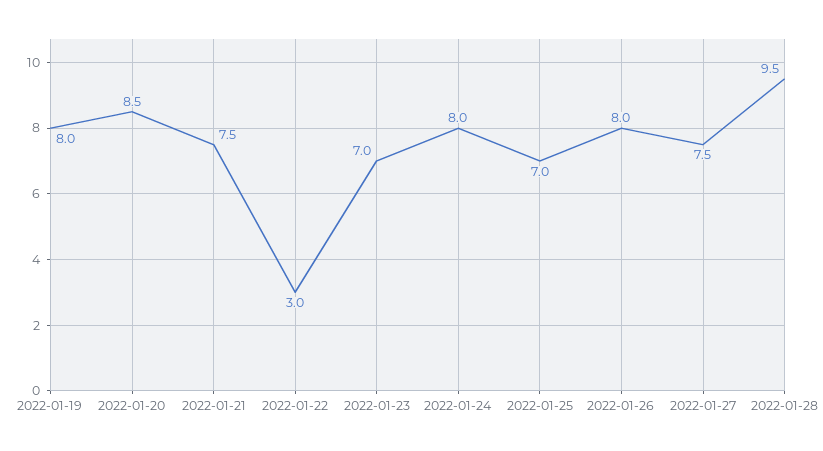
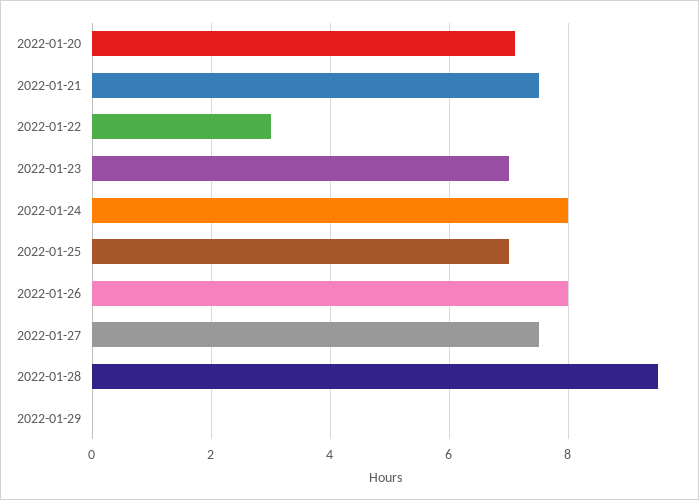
2022-01-19: 8 -> none
2022-01-20: 8.5 -> 7
2022-01-29: none -> 0

